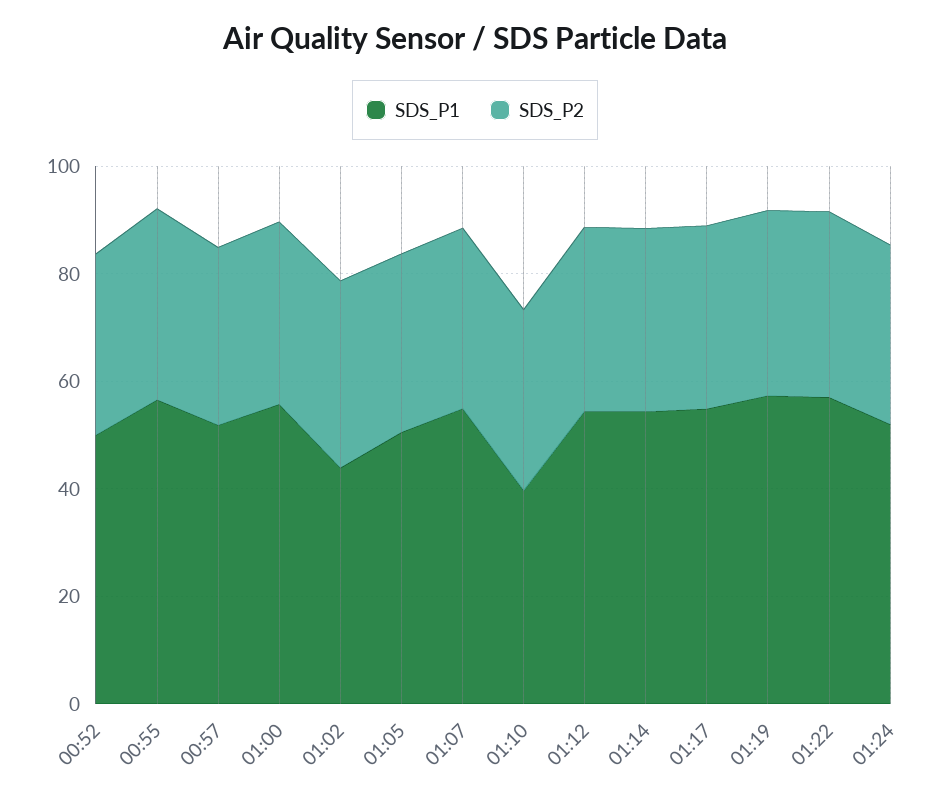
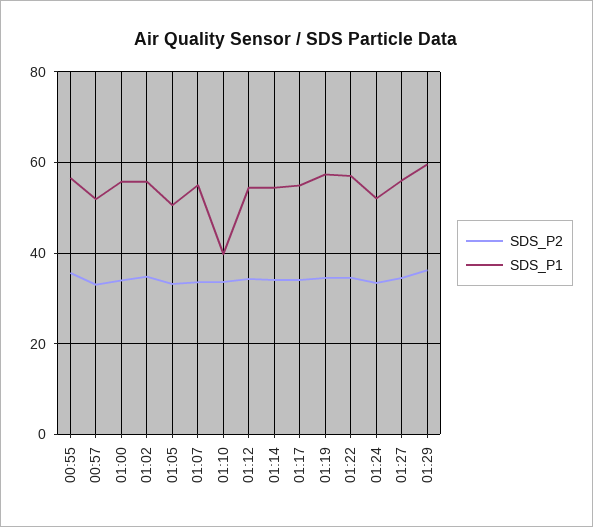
SDS_P1, 00:52: 50 -> none
SDS_P2, 00:52: 35 -> none
SDS_P1, 01:02: 45 -> 56
SDS_P2, 01:27: none -> 34
SDS_P1, 01:27: none -> 56
SDS_P2, 01:29: none -> 36
SDS_P1, 01:29: none -> 60

